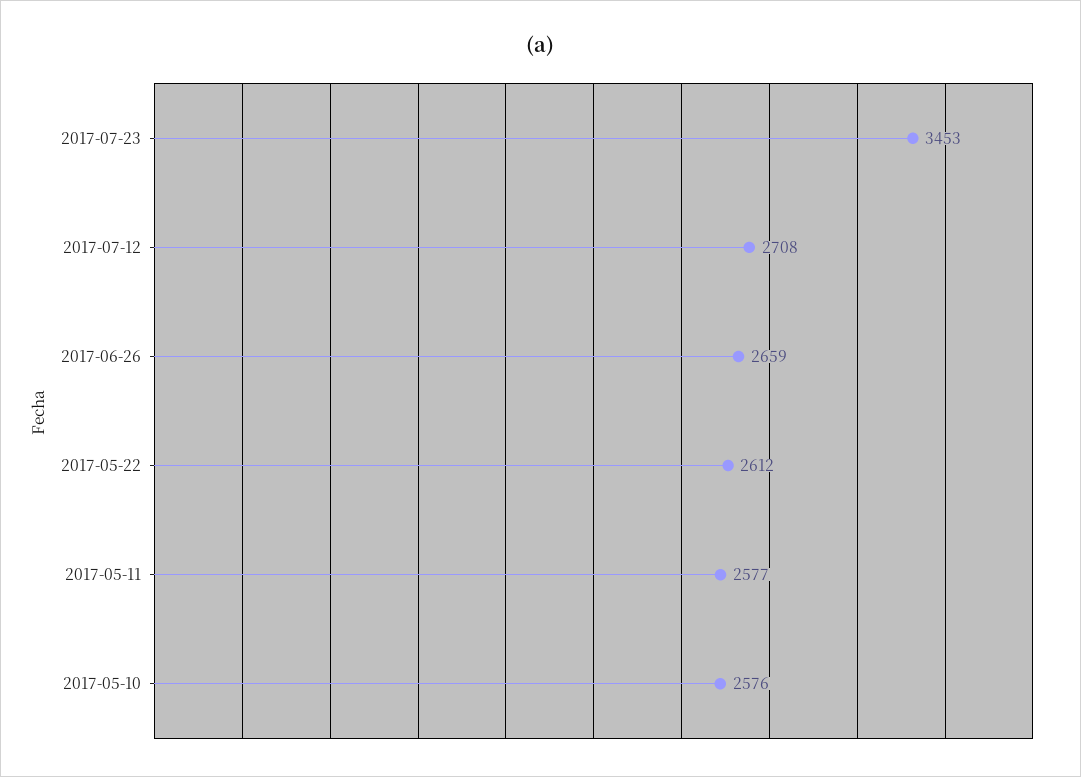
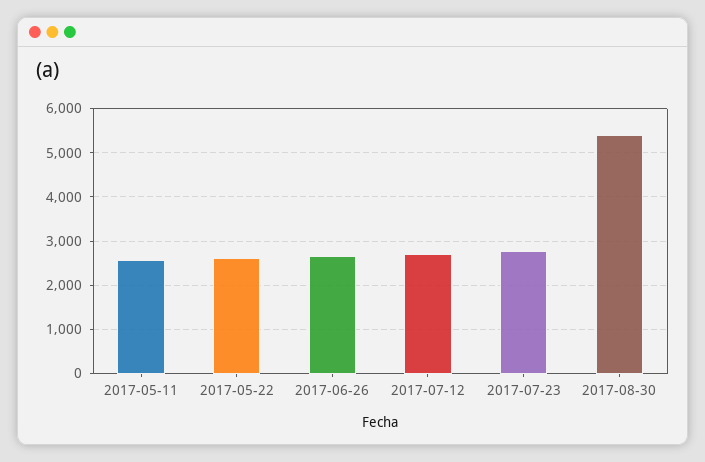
2017-07-23: 3453 -> 2800
2017-05-10: 2576 -> none
2017-08-30: none -> 5400

